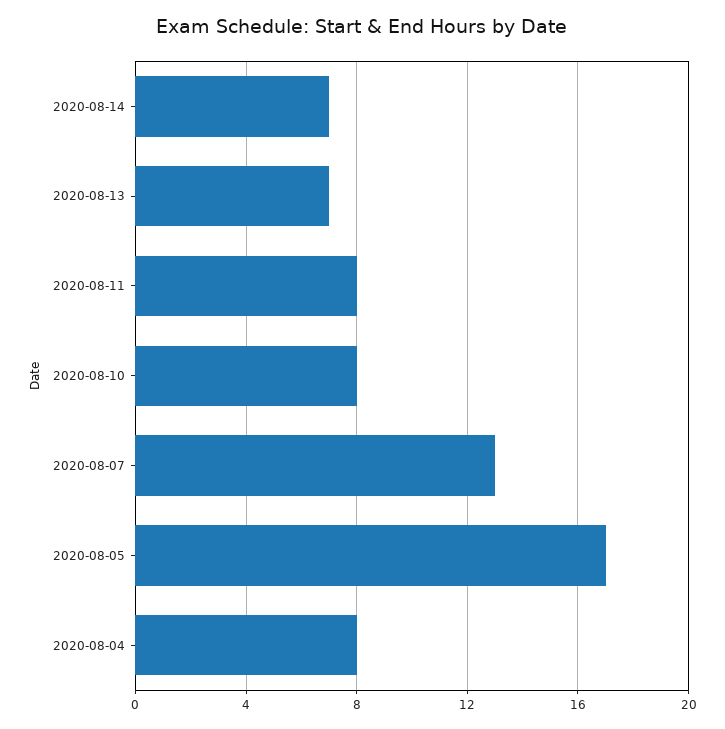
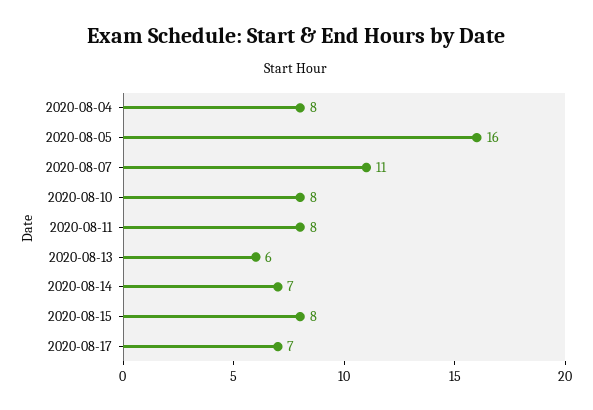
2020-08-13: 7 -> 6
2020-08-07: 13 -> 11
2020-08-05: 17 -> 16
2020-08-15: none -> 8
2020-08-17: none -> 7

